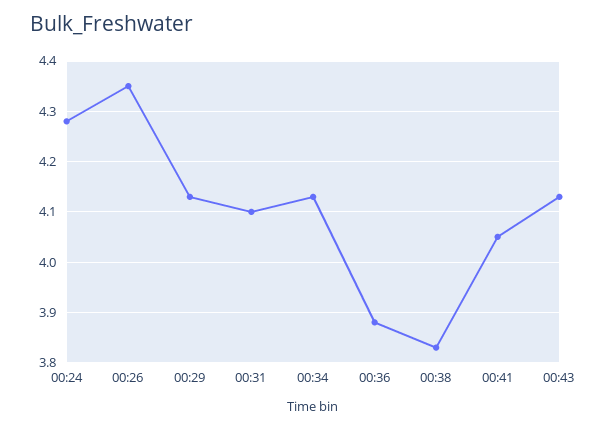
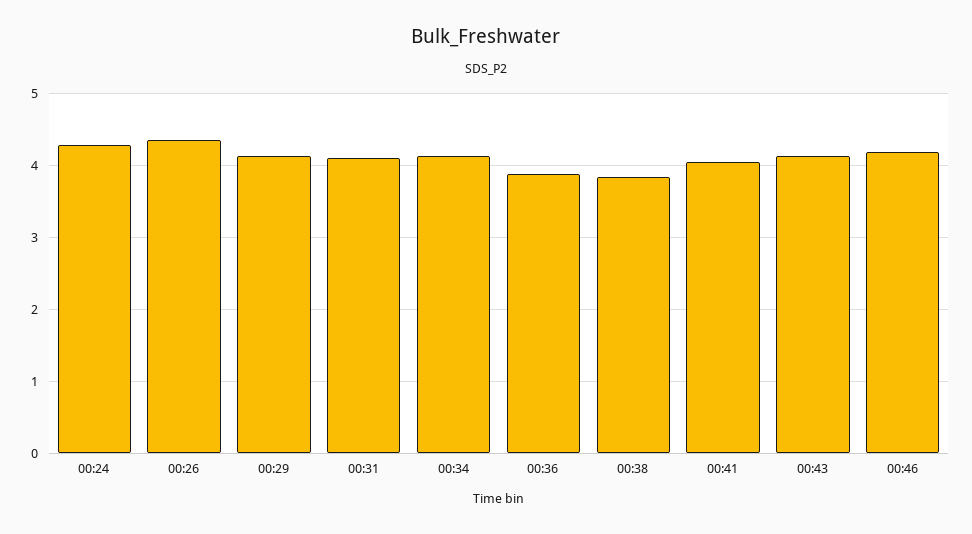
00:46: none -> 4.2

